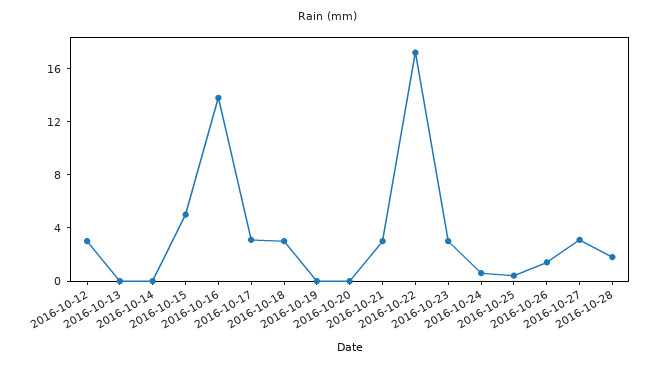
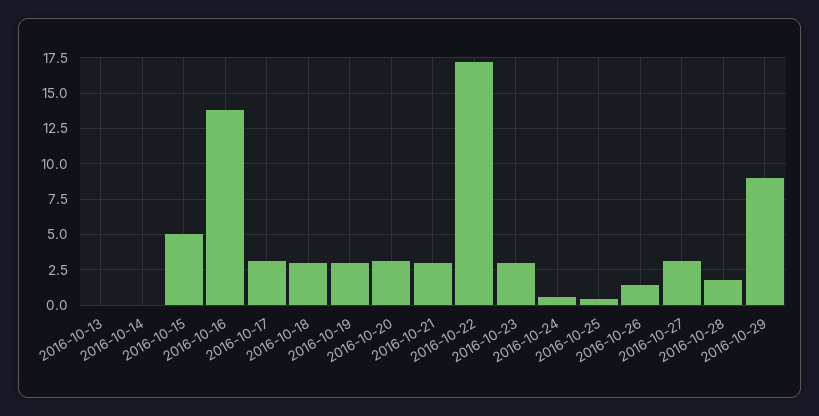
2016-10-12: 3 -> none
2016-10-19: 0 -> 3
2016-10-20: 0 -> 3
2016-10-29: none -> 9

